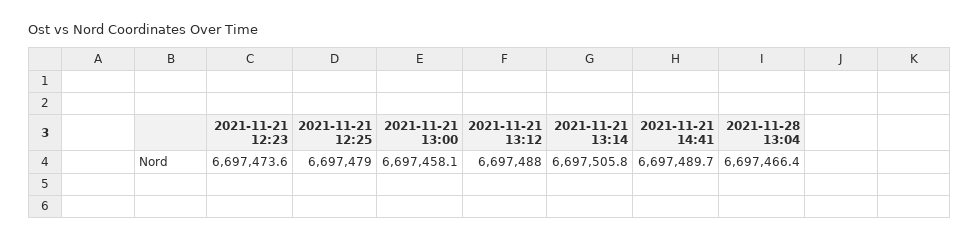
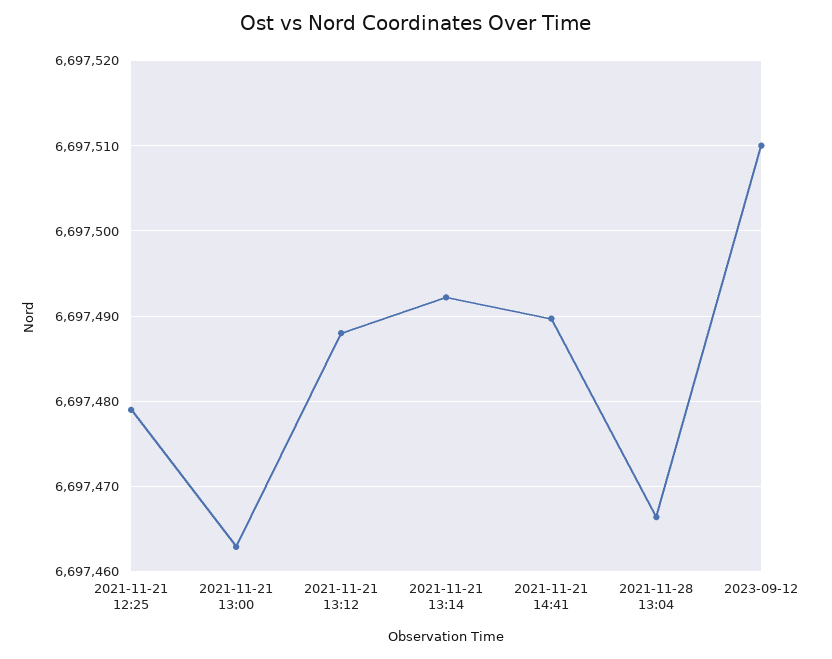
2021-11-21 12:23: 6697473.6 -> none
2021-11-21 13:00: 6697458.1 -> 6697463
2021-11-21 13:14: 6697505.8 -> 6697492
2023-09-12: none -> 6697510

